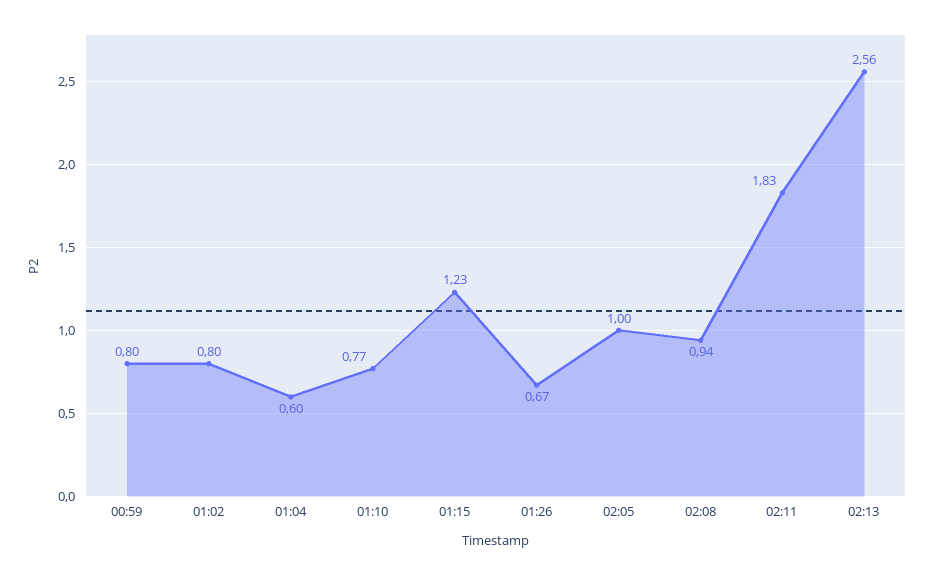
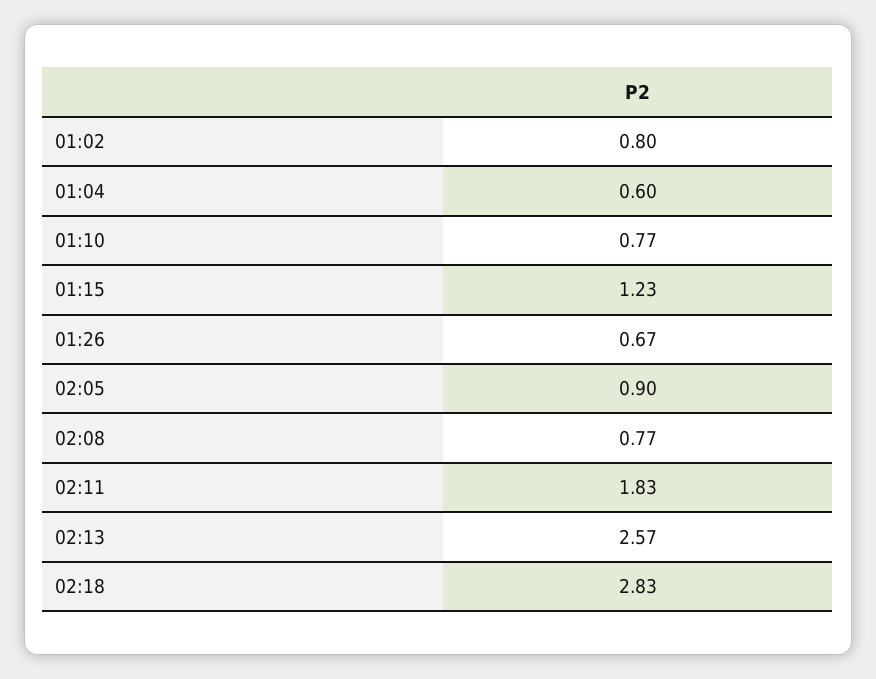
00:59: 0.8 -> none
02:05: 1 -> 0.9
02:08: 0.94 -> 0.77
02:13: 2.56 -> 2.57
02:18: none -> 2.83

